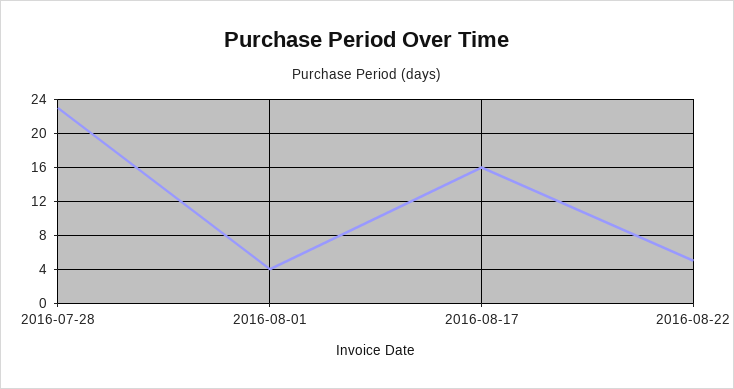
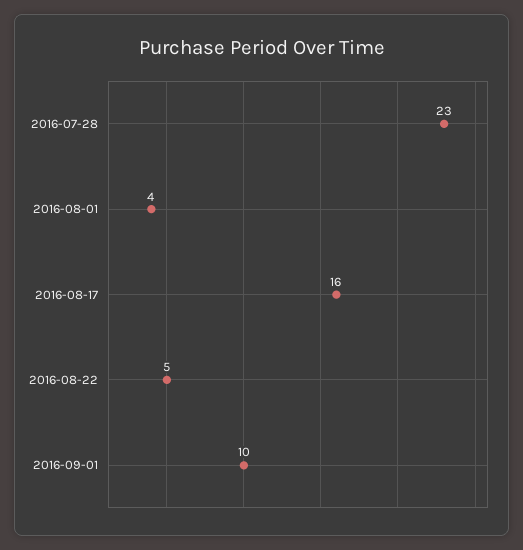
2016-09-01: none -> 10

